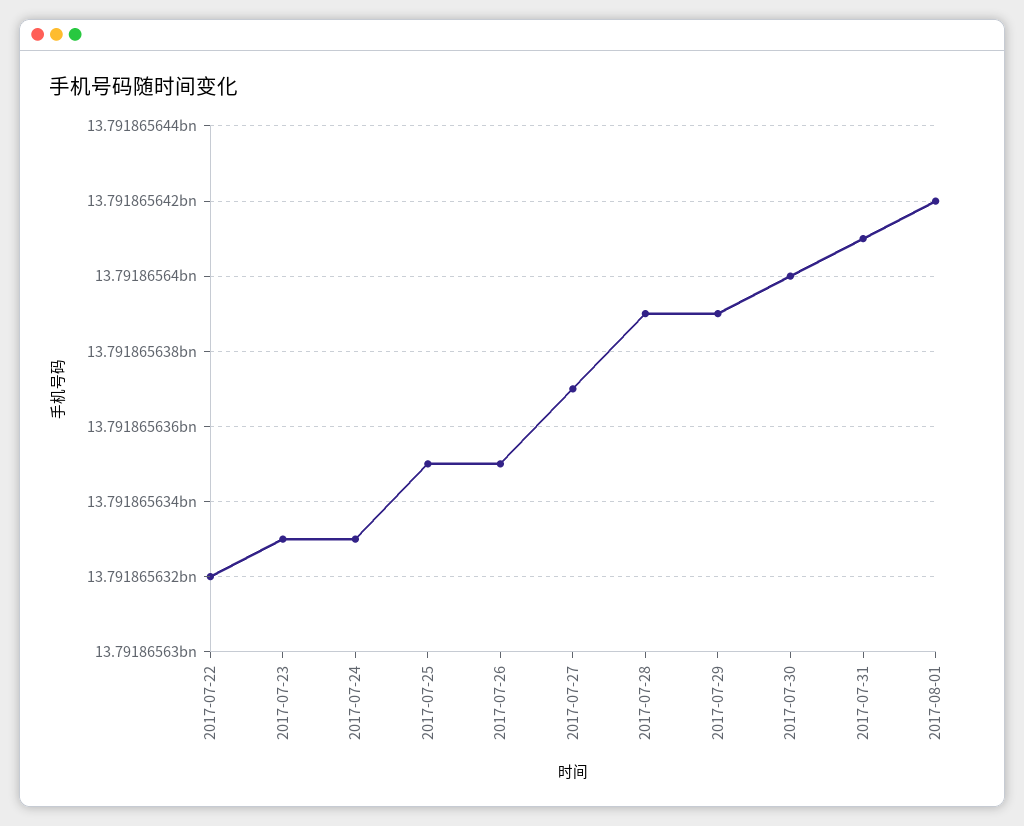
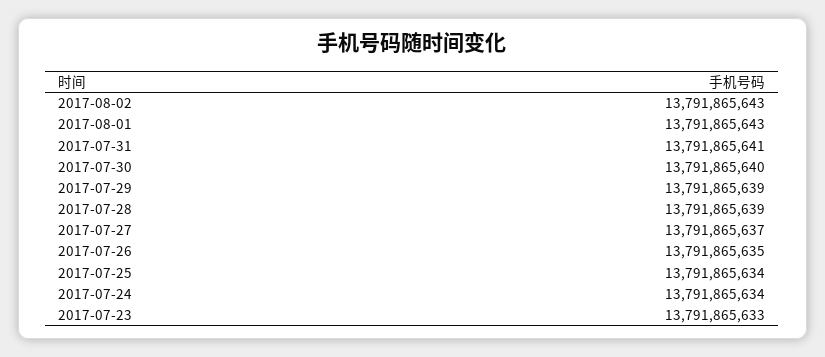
2017-07-22: 13791865632 -> none
2017-07-24: 13791865633 -> 13791865634
2017-07-25: 13791865635 -> 13791865634
2017-08-01: 13791865642 -> 13791865643
2017-08-02: none -> 13791865643

